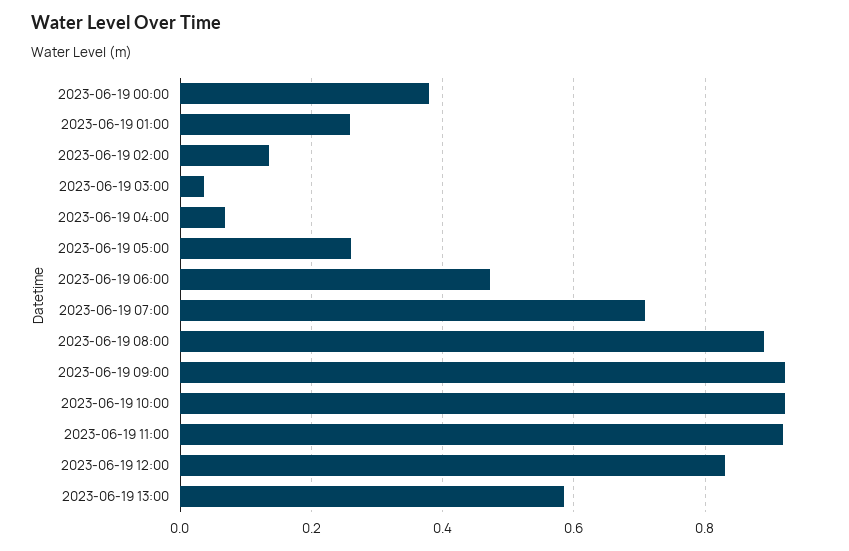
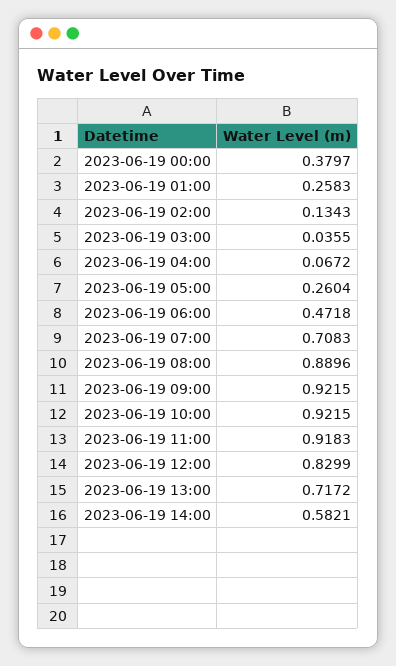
2023-06-19 13:00: 0.58 -> 0.7172
2023-06-19 14:00: none -> 0.5821

